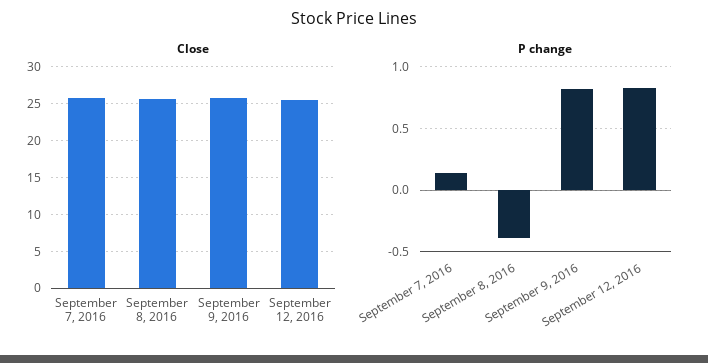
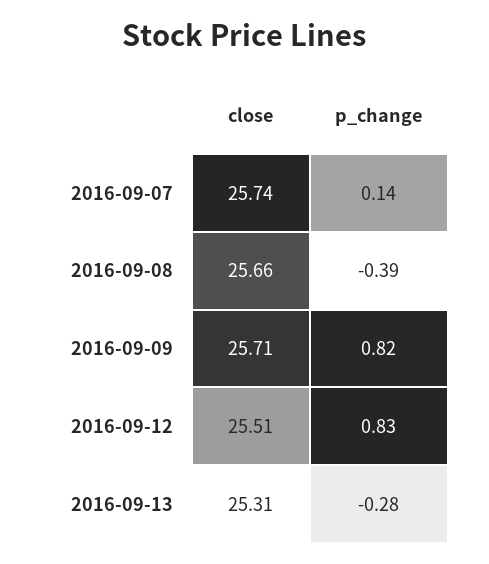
Close, 2016-09-13: none -> 25.31
P change, 2016-09-13: none -> -0.28

